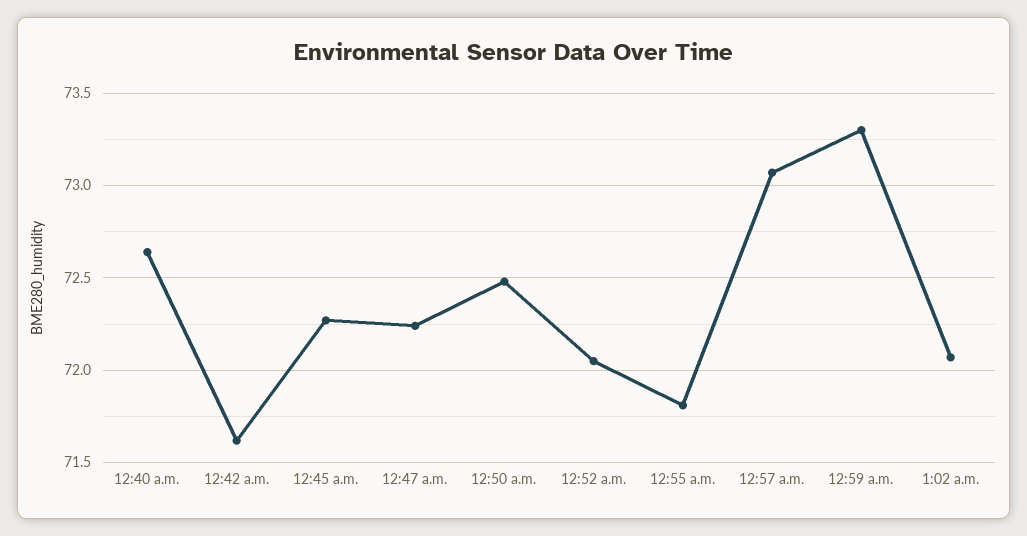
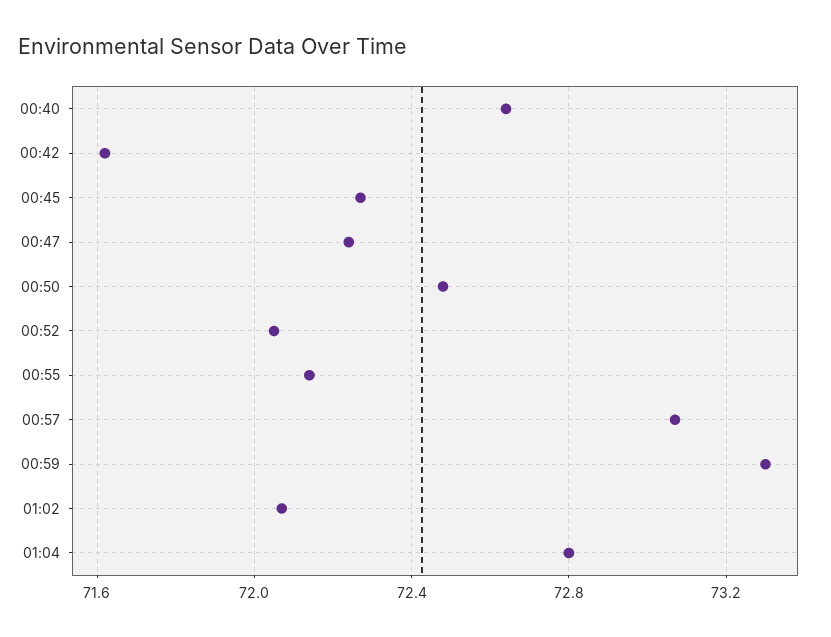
12:55 a.m.: 71.8 -> 72.15
01:04: none -> 72.8

